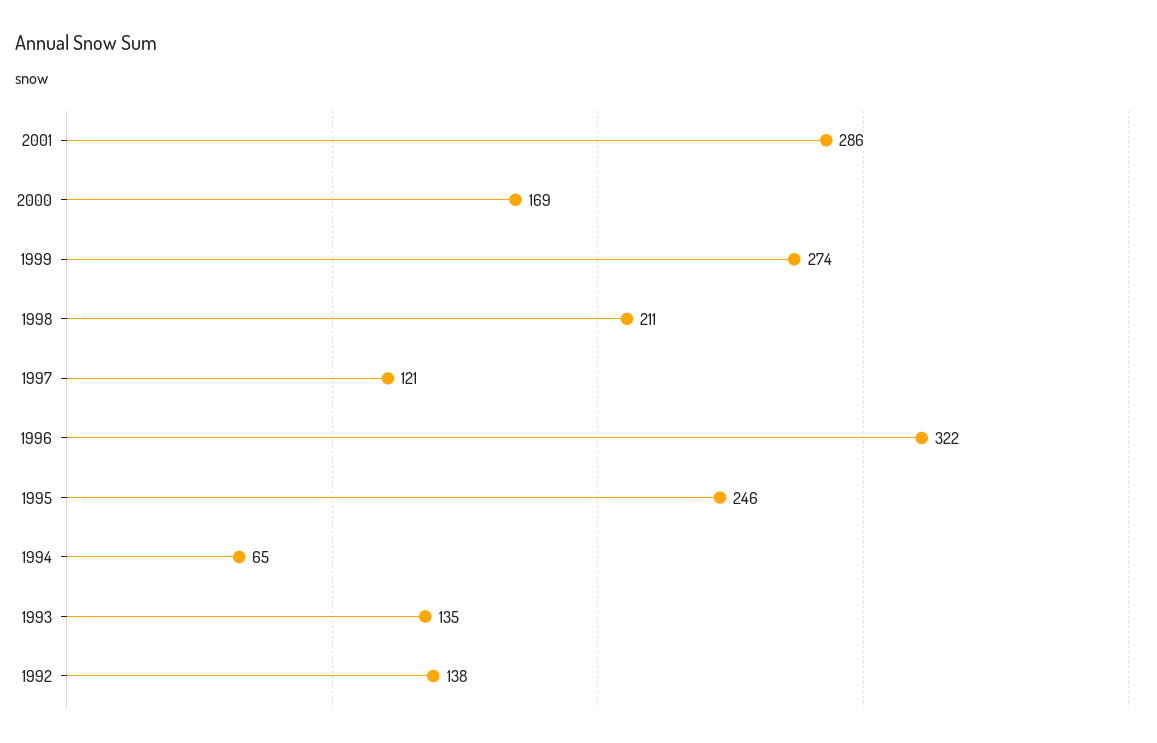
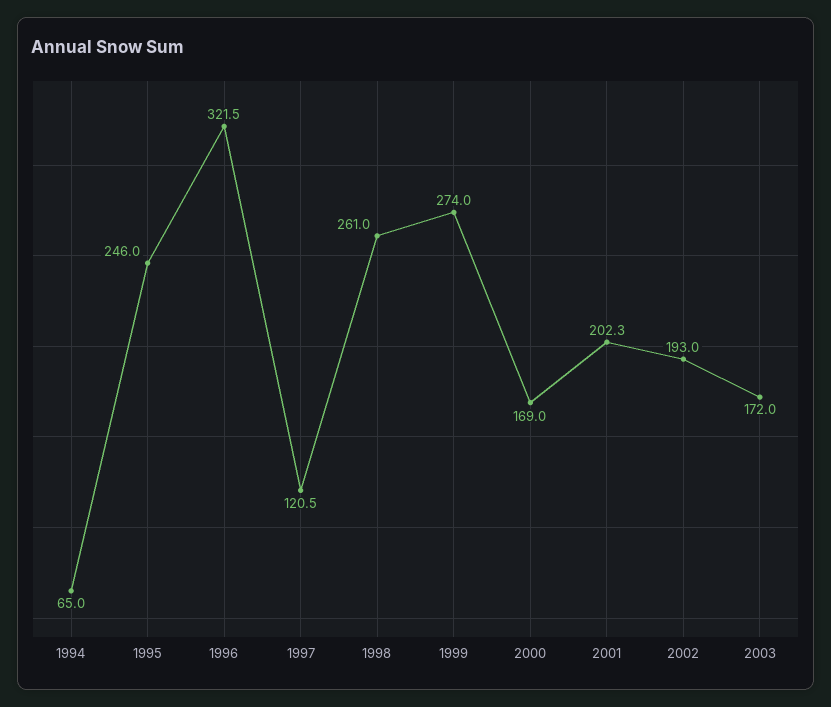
2001: 286 -> 202.3
1998: 211 -> 261
1993: 135 -> none
1992: 138 -> none
2002: none -> 193
2003: none -> 172

